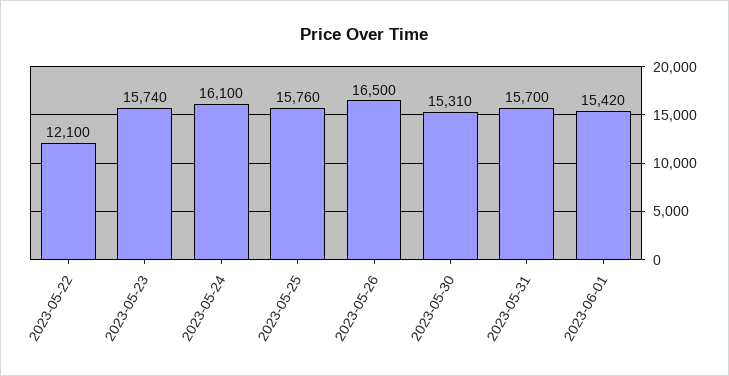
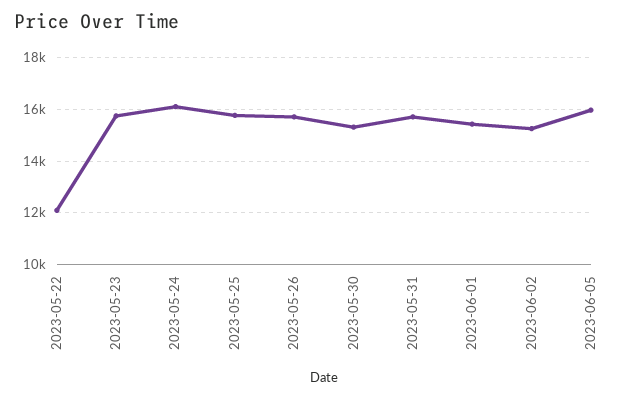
2023-05-26: 16500 -> 15750
2023-06-02: none -> 15250
2023-06-05: none -> 16000

